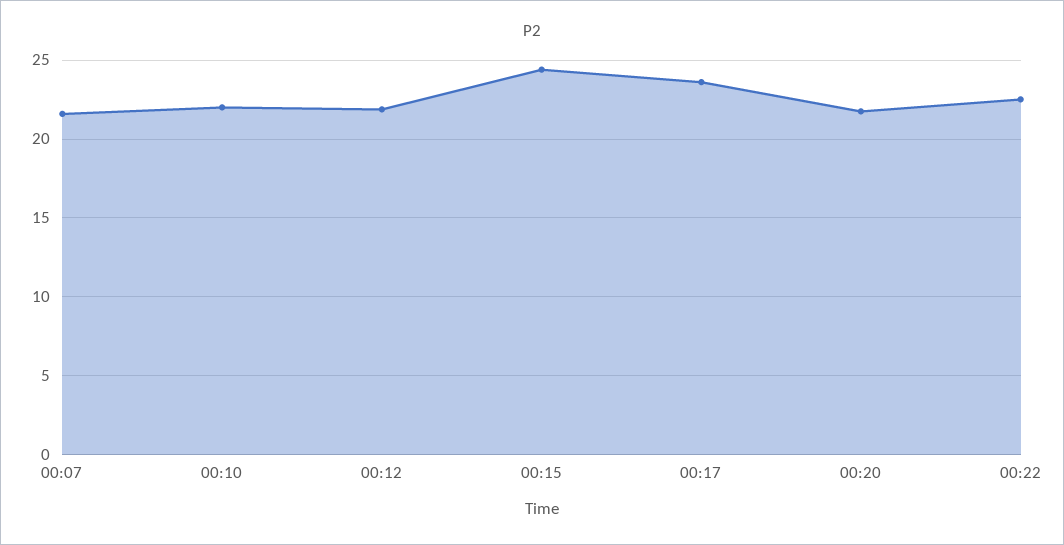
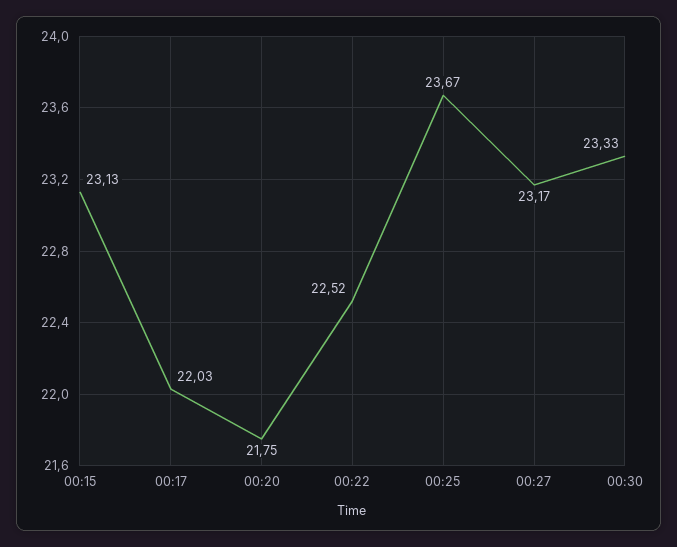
00:07: 21.5 -> none
00:10: 22 -> none
00:12: 22 -> none
00:15: 24.5 -> 23.13
00:17: 23.5 -> 22.03
00:25: none -> 23.67
00:27: none -> 23.17
00:30: none -> 23.33

